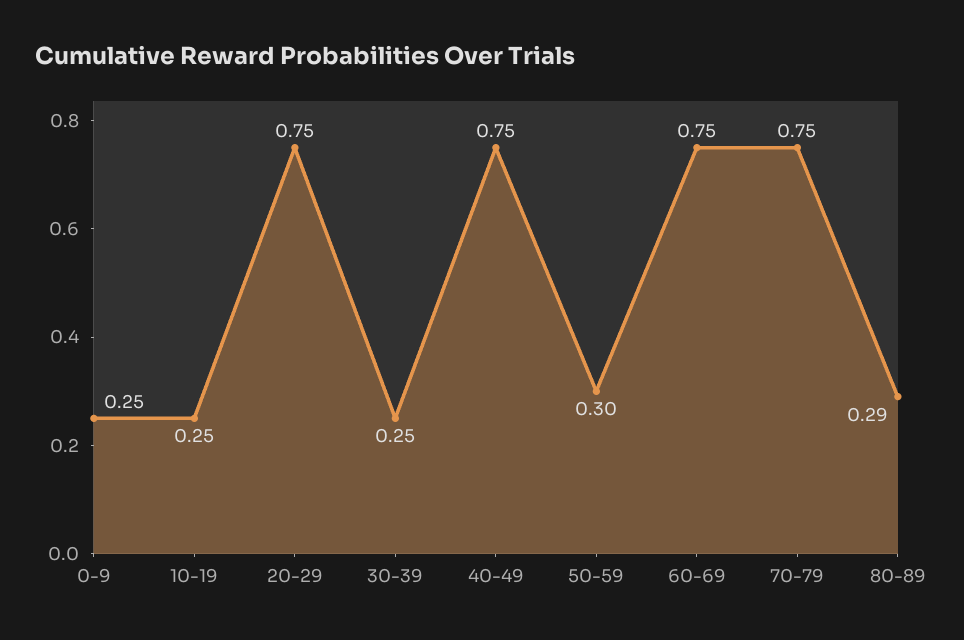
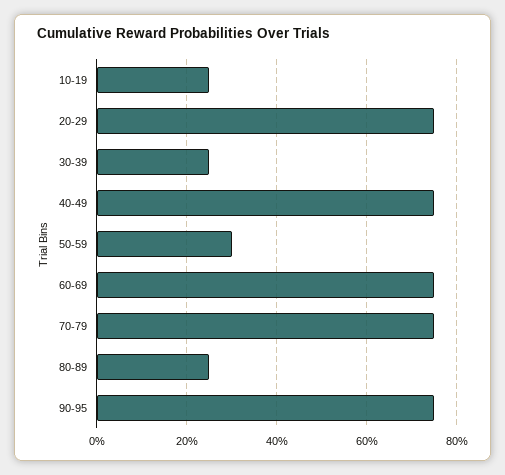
0-9: 0.25 -> none
80-89: 0.29 -> 0.25
90-95: none -> 0.75

